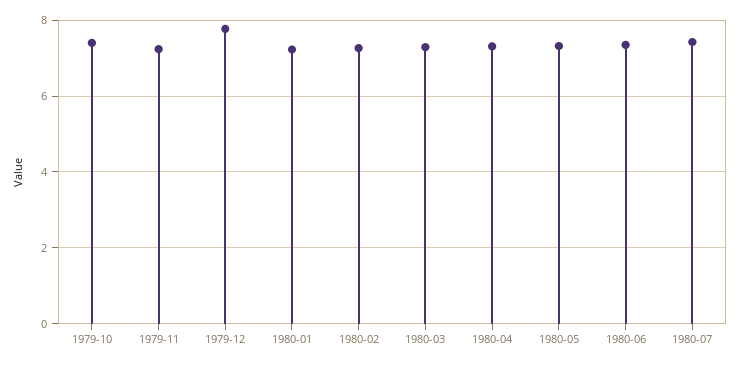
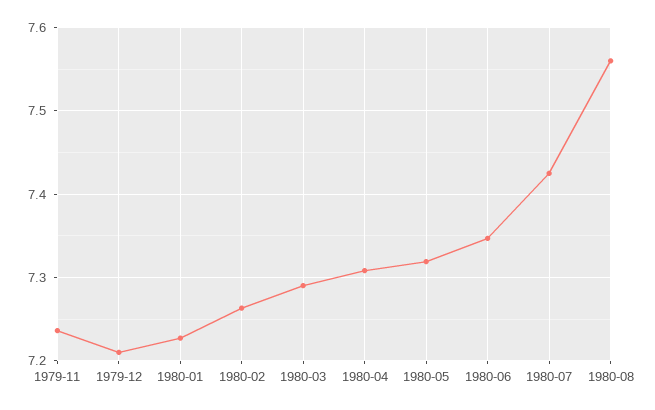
1979-10: 7.4 -> none
1979-12: 7.8 -> 7.21
1980-08: none -> 7.56

